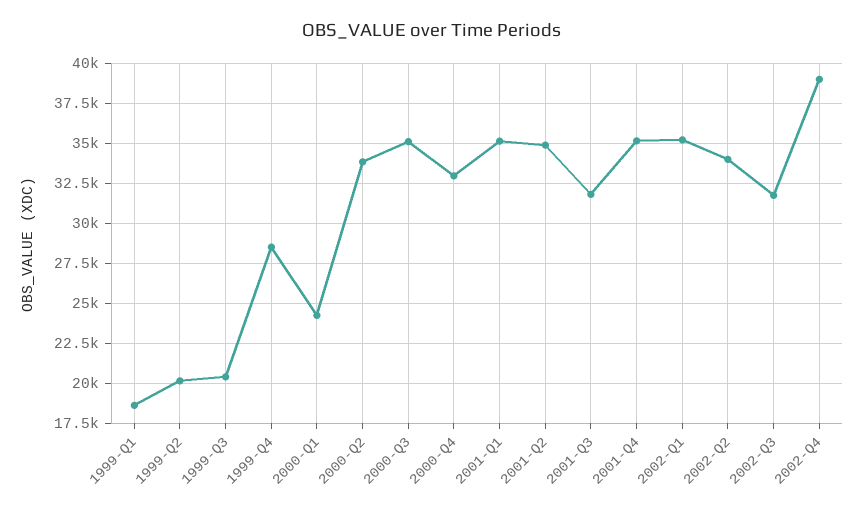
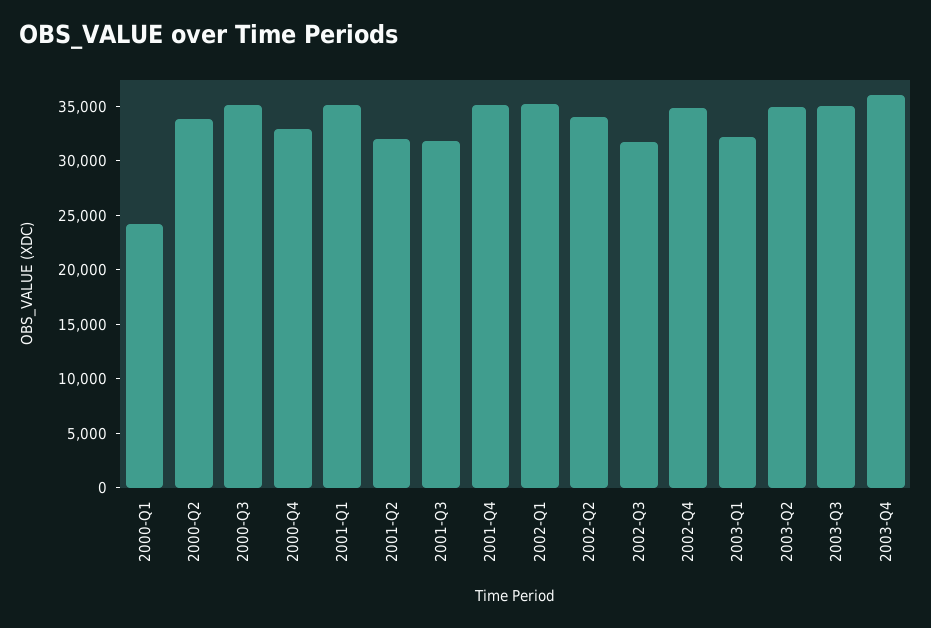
1999-Q1: 18500 -> none
1999-Q2: 20000 -> none
1999-Q3: 20500 -> none
1999-Q4: 28500 -> none
2001-Q2: 35000 -> 32000
2002-Q4: 39000 -> 35000
2003-Q1: none -> 32000
2003-Q2: none -> 35000
2003-Q3: none -> 35000
2003-Q4: none -> 36000

